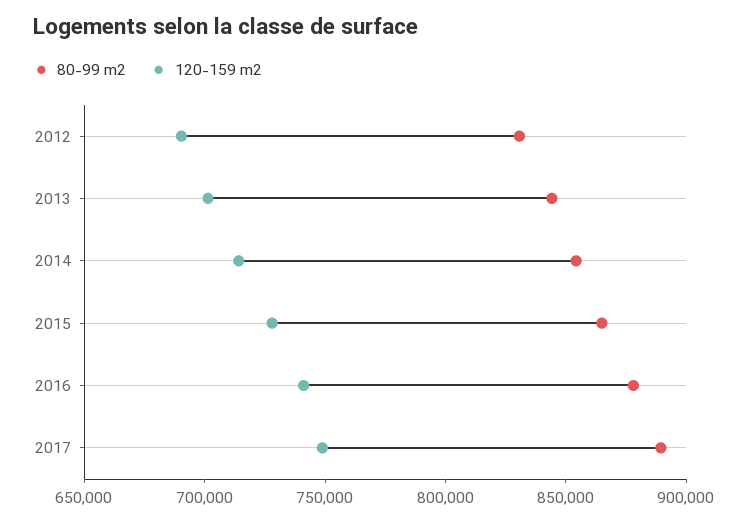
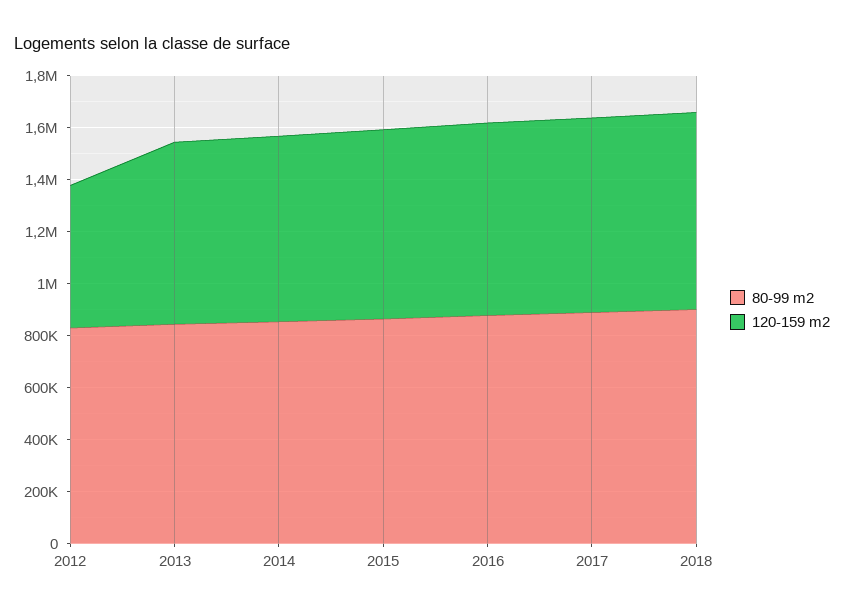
120-159 m2, 2012: 690000 -> 550000
80-99 m2, 2018: none -> 900000
120-159 m2, 2018: none -> 750000

